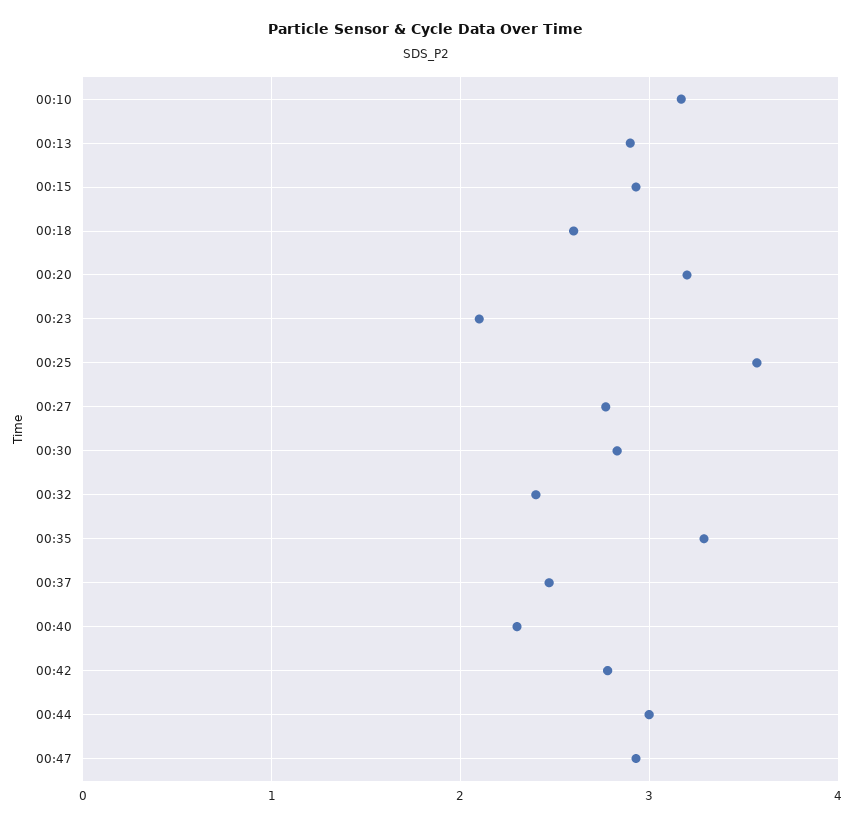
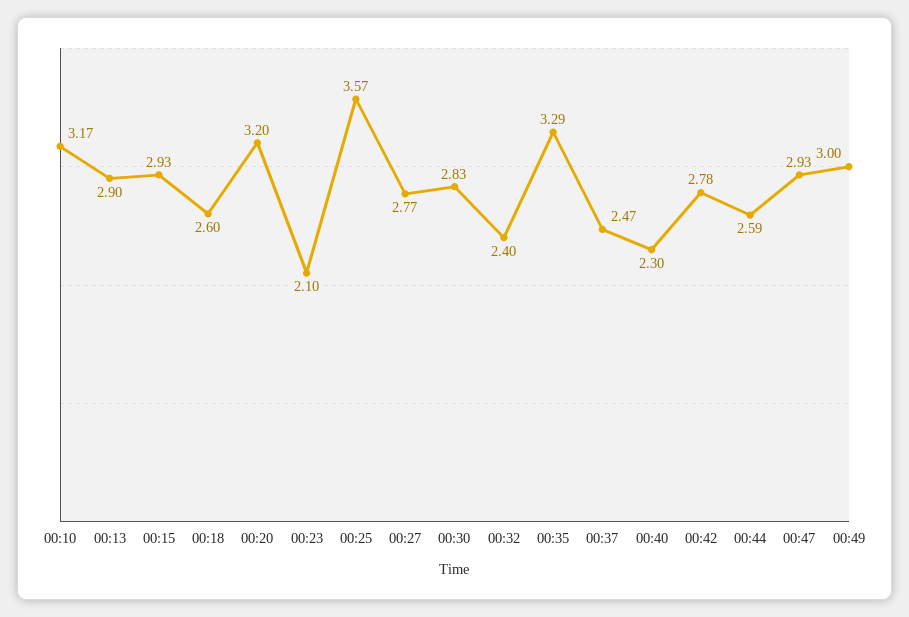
00:44: 3 -> 2.59
00:49: none -> 3

